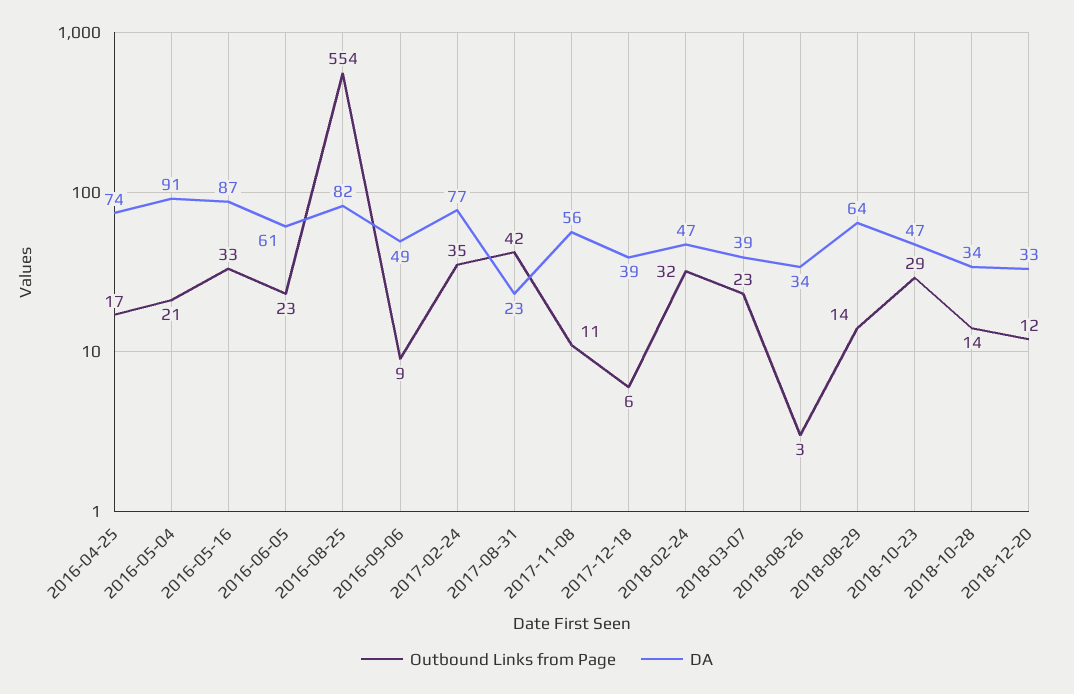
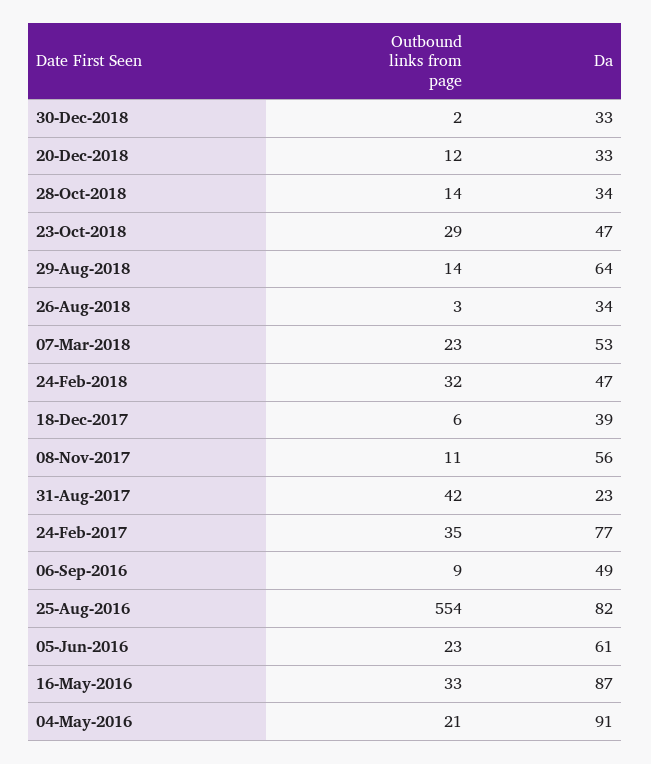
Outbound Links from Page, 2016-04-25: 17 -> none
DA, 2016-04-25: 74 -> none
DA, 2018-03-07: 39 -> 53
Outbound Links from Page, 30-Dec-2018: none -> 2
DA, 30-Dec-2018: none -> 33

